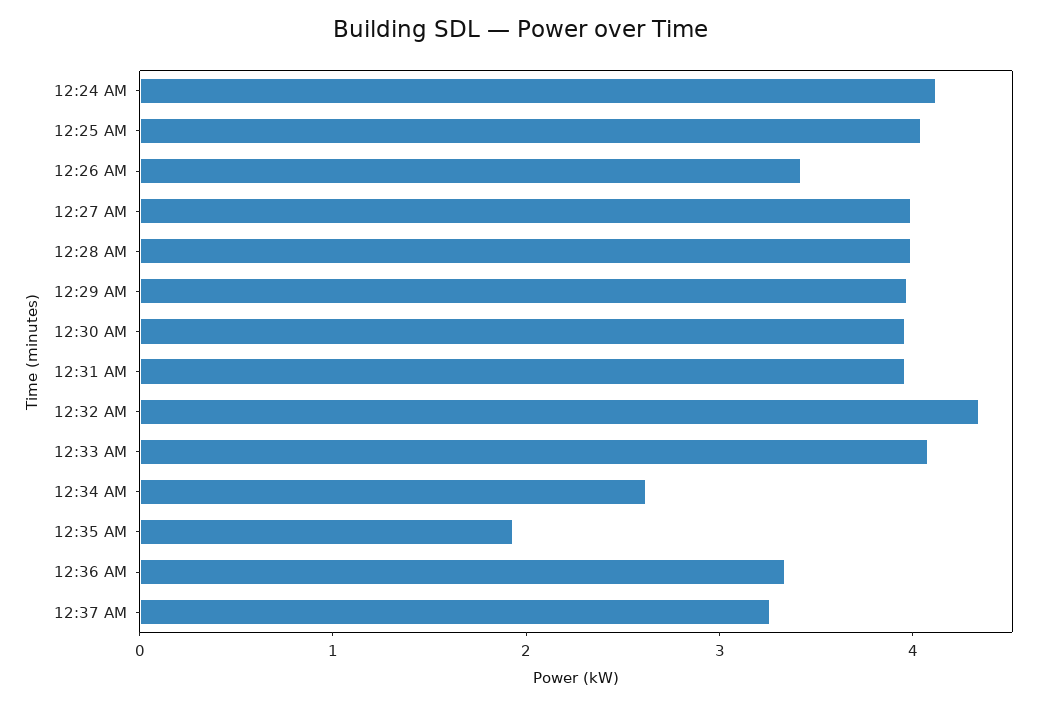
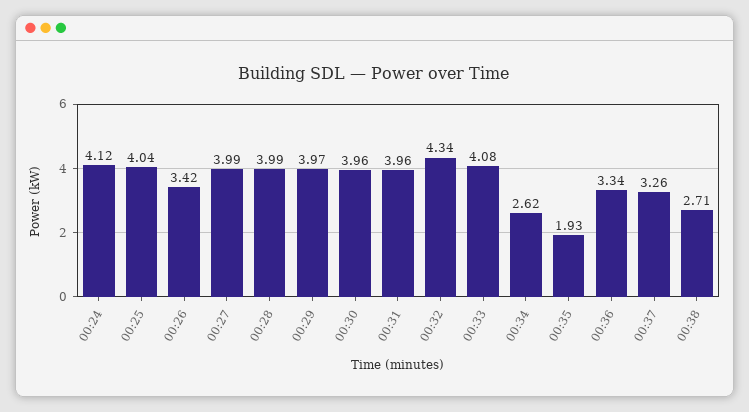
00:38: none -> 2.71

